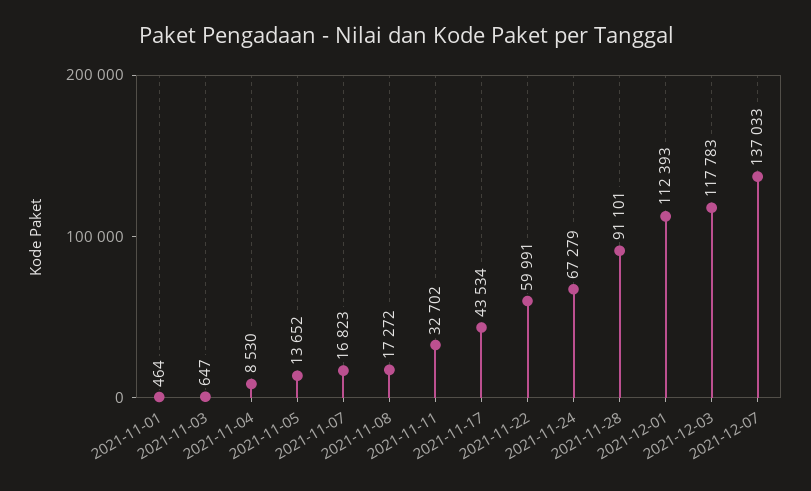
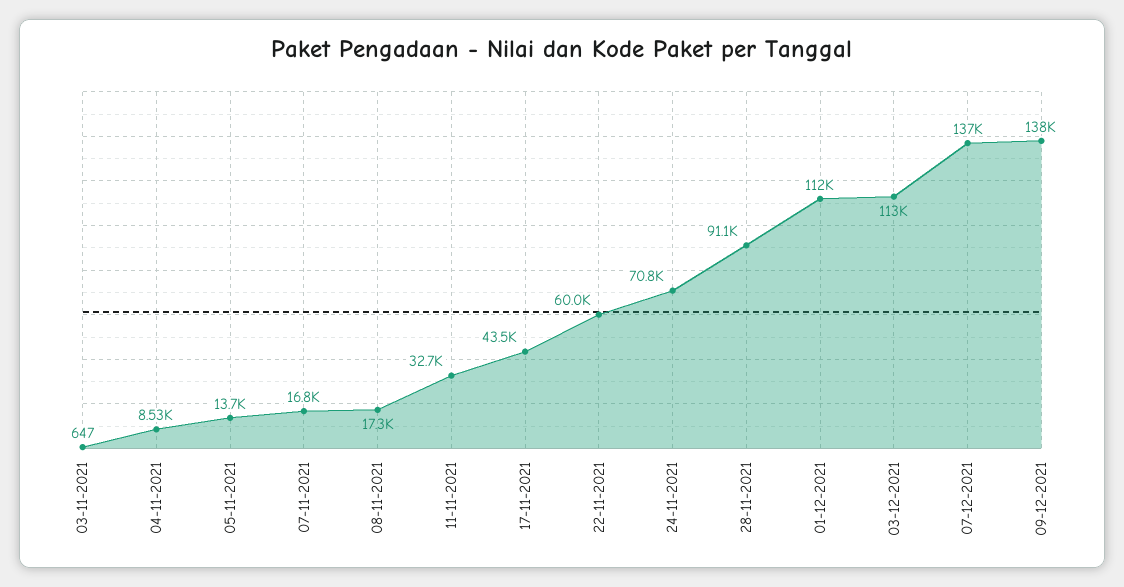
2021-11-01: 464 -> none
2021-11-24: 67279 -> 70800
2021-12-03: 117783 -> 113000
09-12-2021: none -> 138000

